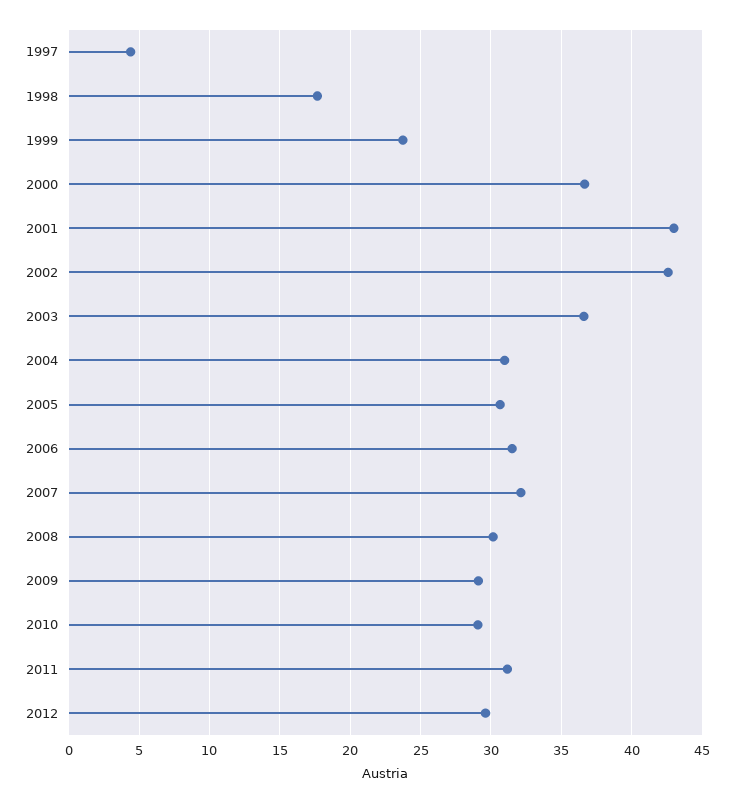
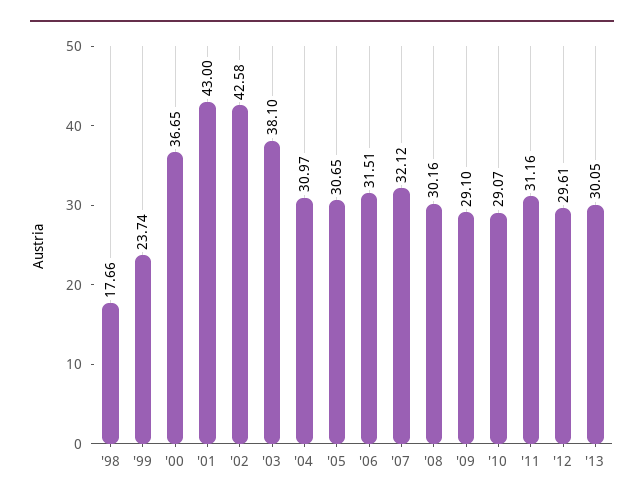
1997: 4.5 -> none
2003: 36.5 -> 38.1
'13: none -> 30.05

